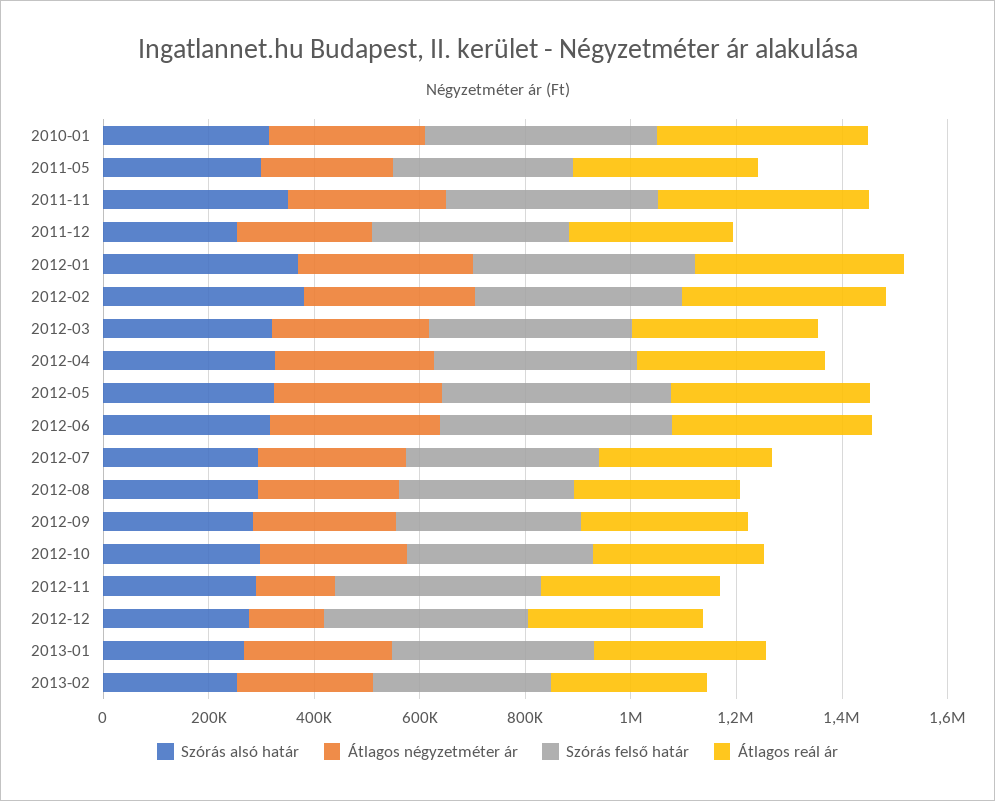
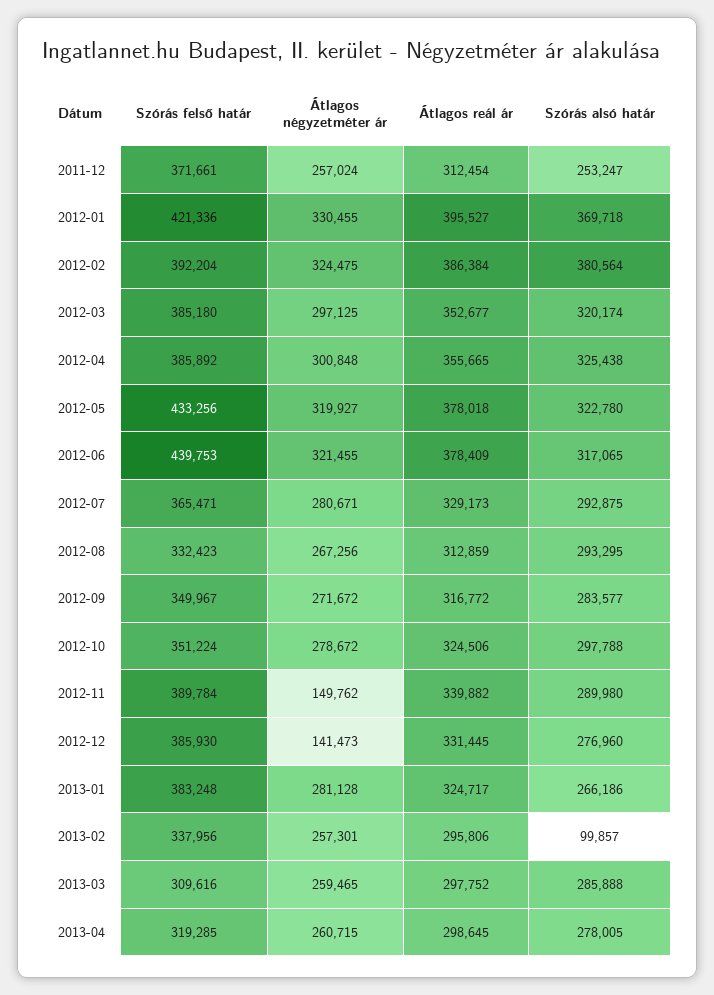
Szórás alsó határ, 2010-01: 300000 -> none
Átlagos négyzetméter ár, 2010-01: 300000 -> none
Szórás felső határ, 2010-01: 450000 -> none
Átlagos reál ár, 2010-01: 400000 -> none
Szórás alsó határ, 2011-05: 300000 -> none
Átlagos négyzetméter ár, 2011-05: 250000 -> none
Szórás felső határ, 2011-05: 350000 -> none
Átlagos reál ár, 2011-05: 350000 -> none
Szórás alsó határ, 2011-11: 350000 -> none
Átlagos négyzetméter ár, 2011-11: 300000 -> none
Szórás felső határ, 2011-11: 400000 -> none
Átlagos reál ár, 2011-11: 400000 -> none
Szórás alsó határ, 2013-02: 250000 -> 99857
Szórás felső határ, 2013-03: none -> 309616
Átlagos négyzetméter ár, 2013-03: none -> 259465
Átlagos reál ár, 2013-03: none -> 297752
Szórás alsó határ, 2013-03: none -> 285888
Szórás felső határ, 2013-04: none -> 319285
Átlagos négyzetméter ár, 2013-04: none -> 260715
Átlagos reál ár, 2013-04: none -> 298645
Szórás alsó határ, 2013-04: none -> 278005

